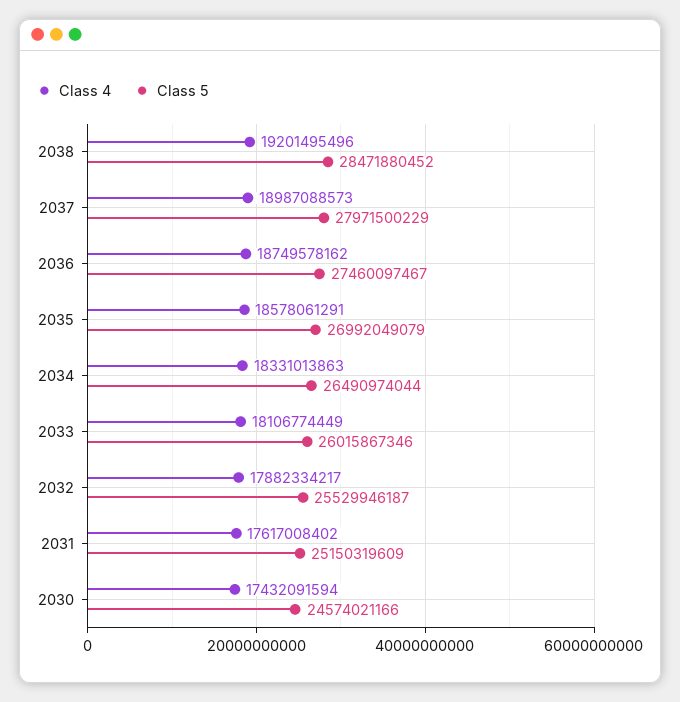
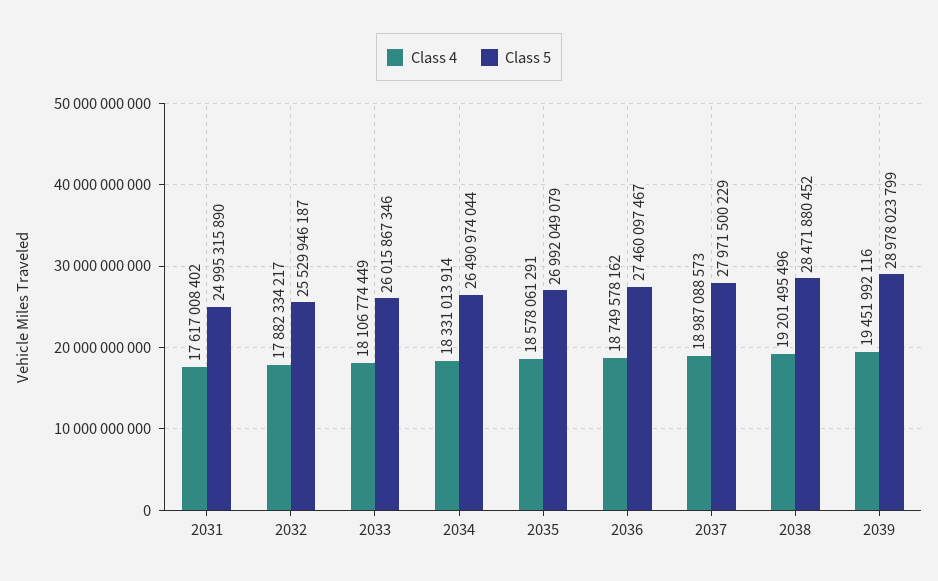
Class 4, 2034: 18331013863 -> 18331013914
Class 5, 2031: 25150319609 -> 24995315890
Class 4, 2030: 17432091594 -> none
Class 5, 2030: 24574021166 -> none
Class 4, 2039: none -> 19451992116
Class 5, 2039: none -> 28978023799

